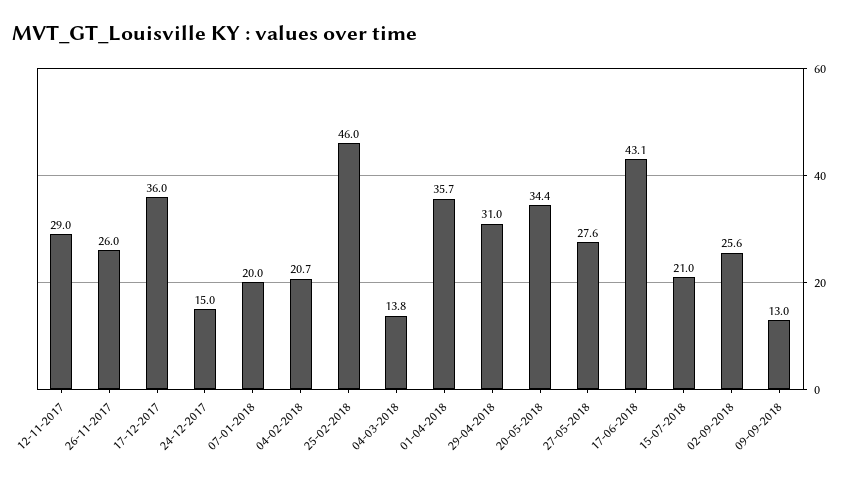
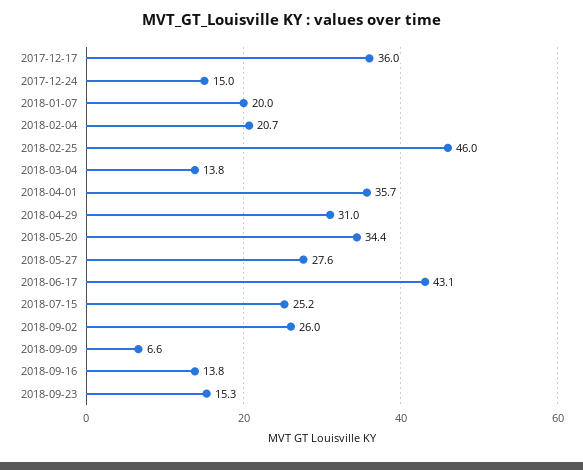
12-11-2017: 29 -> none
26-11-2017: 26 -> none
15-07-2018: 21 -> 25.2
02-09-2018: 25.6 -> 26
09-09-2018: 13 -> 6.6
2018-09-16: none -> 13.8
2018-09-23: none -> 15.3

